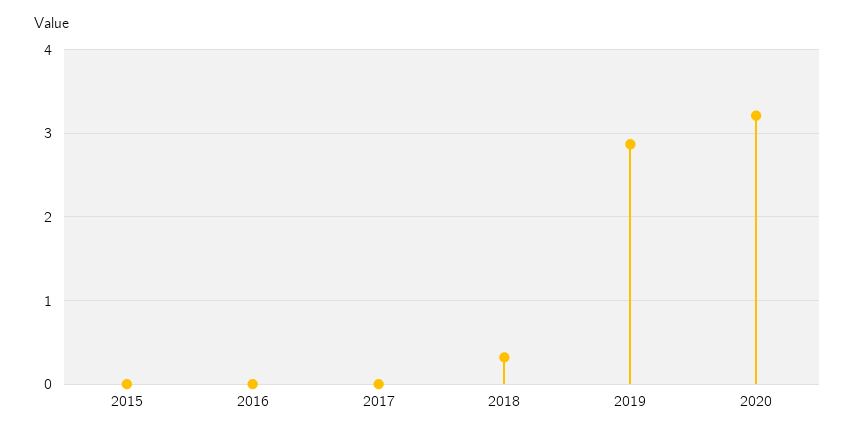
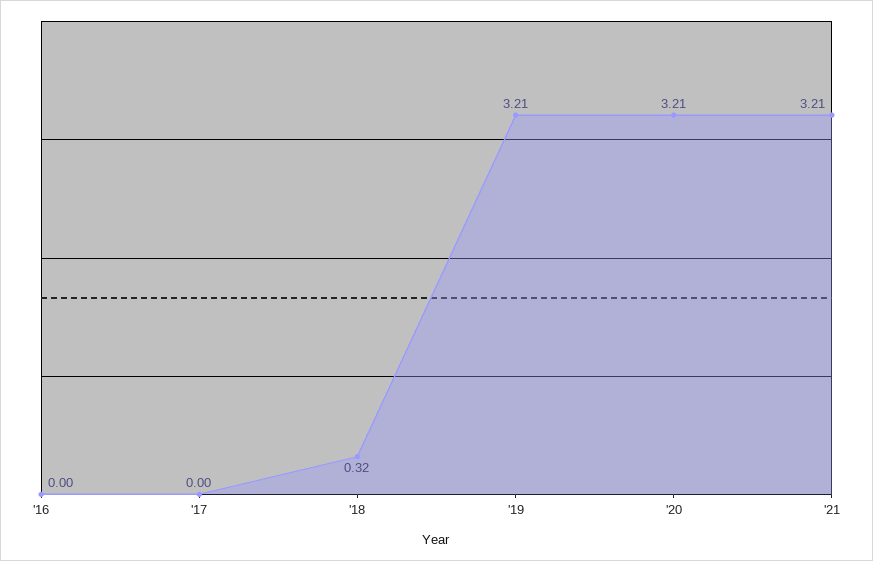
2015: 0 -> none
2019: 2.9 -> 3.21
'21: none -> 3.21

